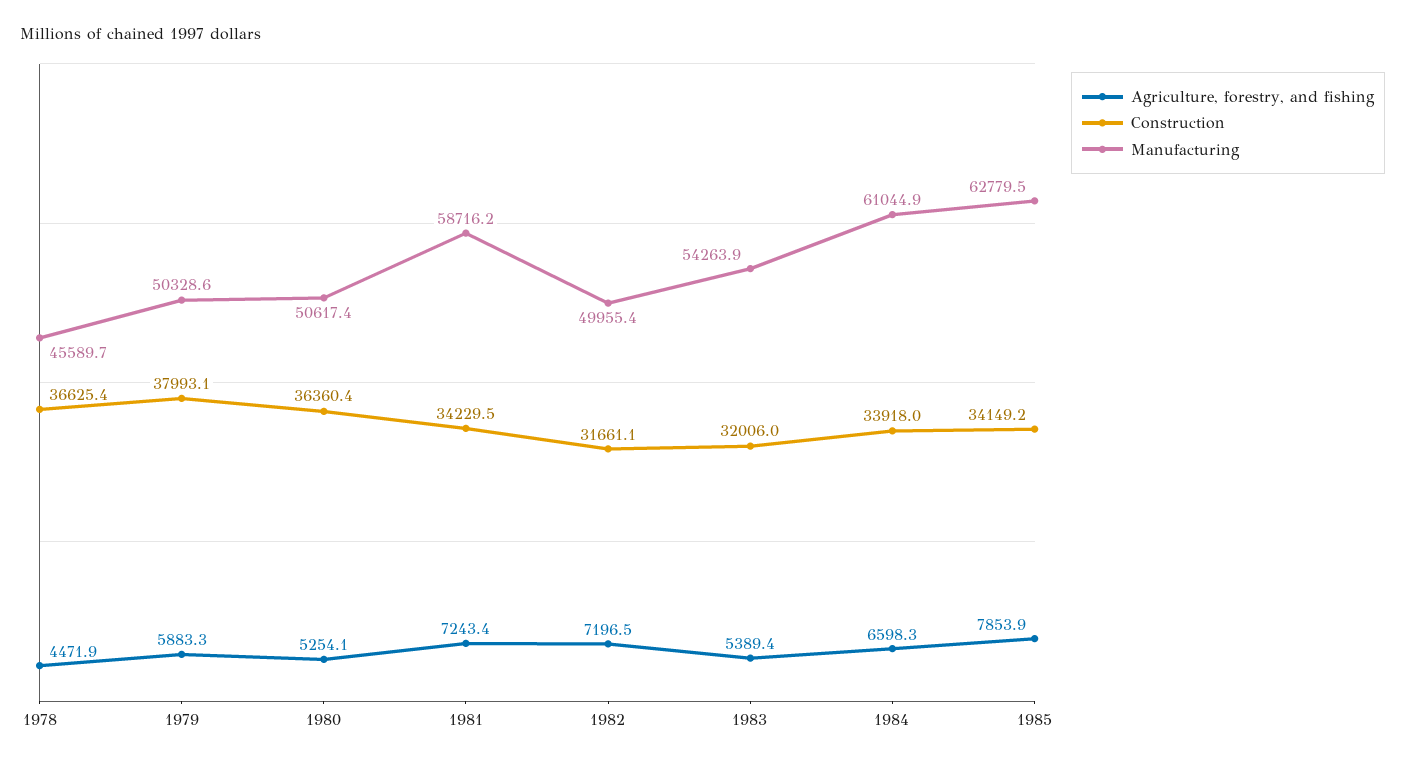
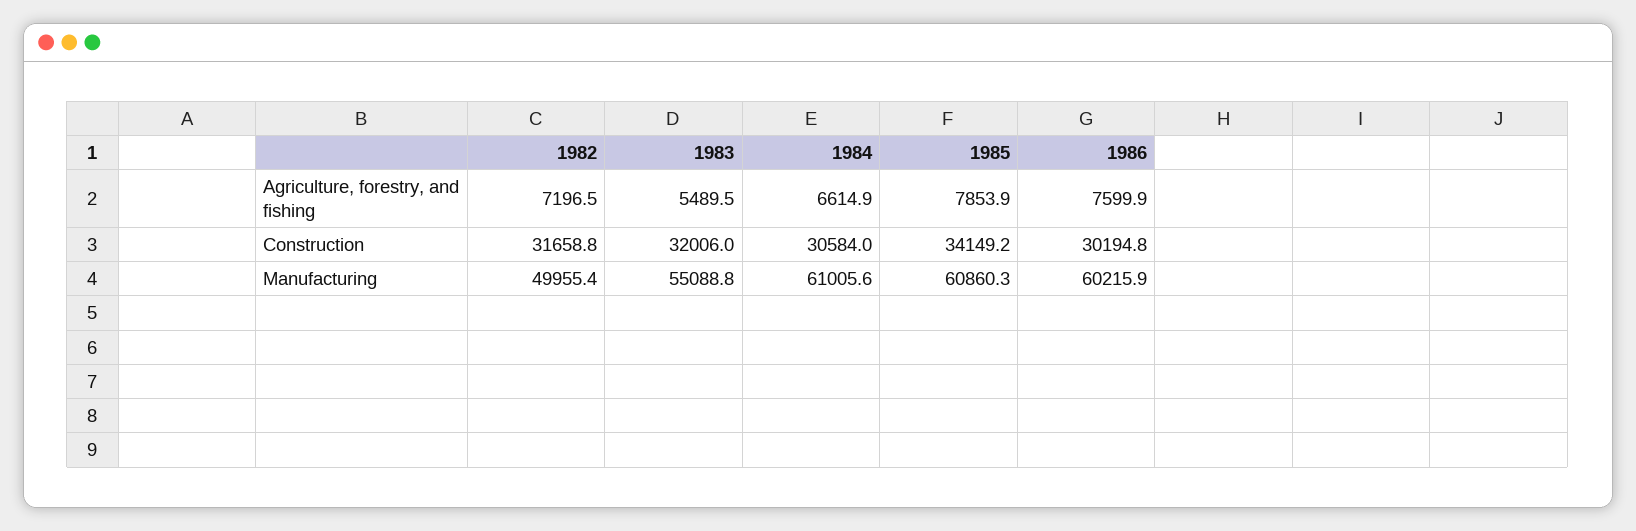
Agriculture, forestry, and fishing, 1978: 4471.9 -> none
Construction, 1978: 36625.4 -> none
Manufacturing, 1978: 45589.7 -> none
Agriculture, forestry, and fishing, 1979: 5883.3 -> none
Construction, 1979: 37993.1 -> none
Manufacturing, 1979: 50328.6 -> none
Agriculture, forestry, and fishing, 1980: 5254.1 -> none
Construction, 1980: 36360.4 -> none
Manufacturing, 1980: 50617.4 -> none
Agriculture, forestry, and fishing, 1981: 7243.4 -> none
Construction, 1981: 34229.5 -> none
Manufacturing, 1981: 58716.2 -> none
Construction, 1982: 31661.1 -> 31658.8
Agriculture, forestry, and fishing, 1983: 5389.4 -> 5489.5
Manufacturing, 1983: 54263.9 -> 55088.8
Agriculture, forestry, and fishing, 1984: 6598.3 -> 6614.9
Construction, 1984: 33918 -> 30584
Manufacturing, 1984: 61044.9 -> 61005.6
Manufacturing, 1985: 62779.5 -> 60860.3
Agriculture, forestry, and fishing, 1986: none -> 7599.9
Construction, 1986: none -> 30194.8
Manufacturing, 1986: none -> 60215.9

